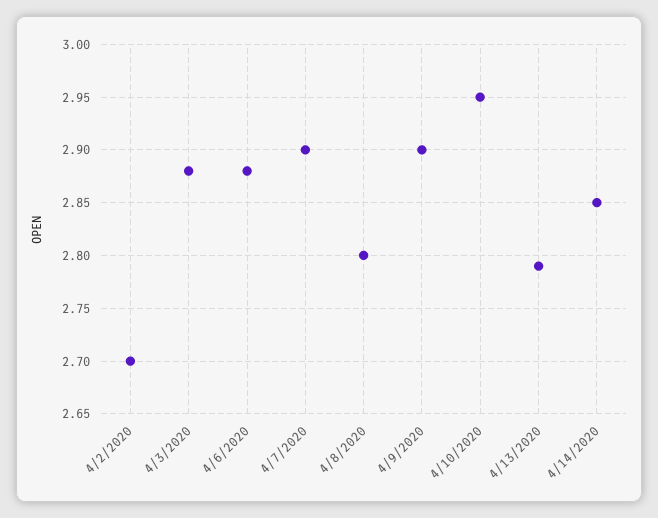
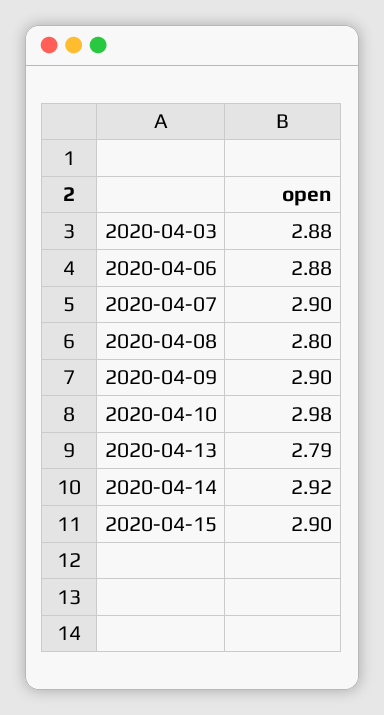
4/2/2020: 2.7 -> none
4/10/2020: 2.95 -> 2.98
4/14/2020: 2.85 -> 2.92
2020-04-15: none -> 2.9

